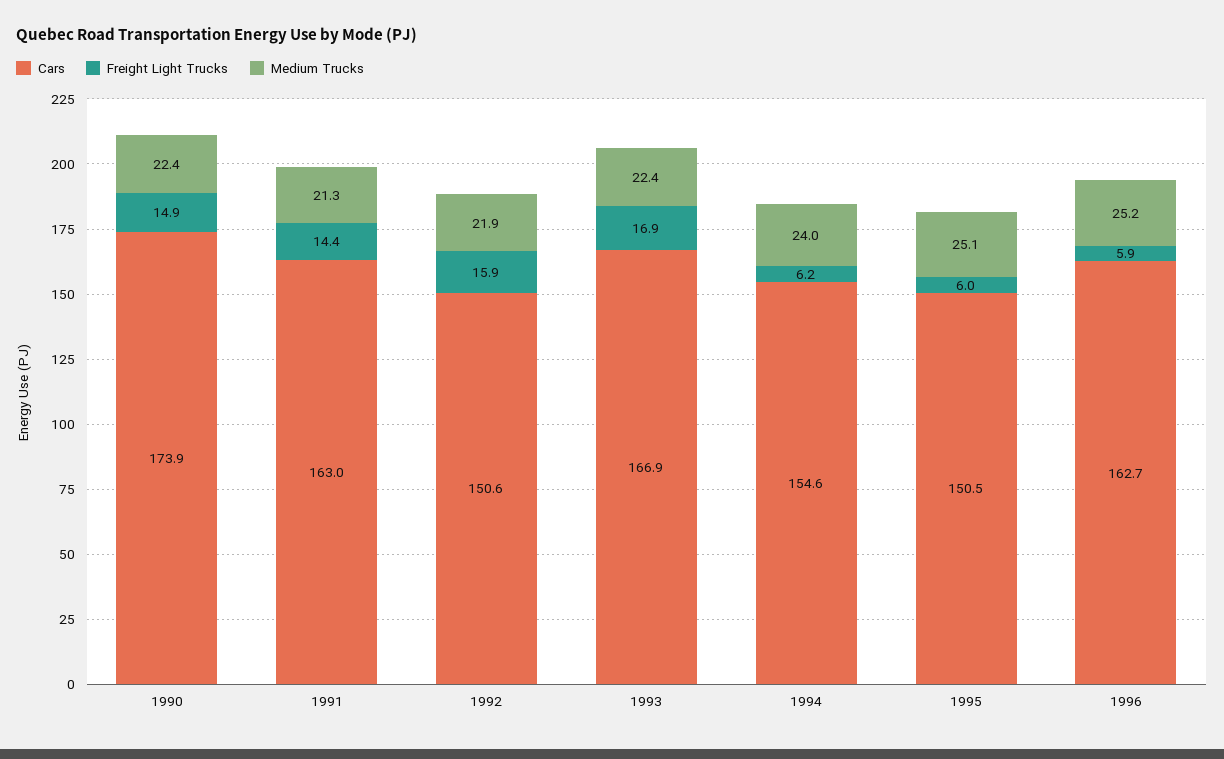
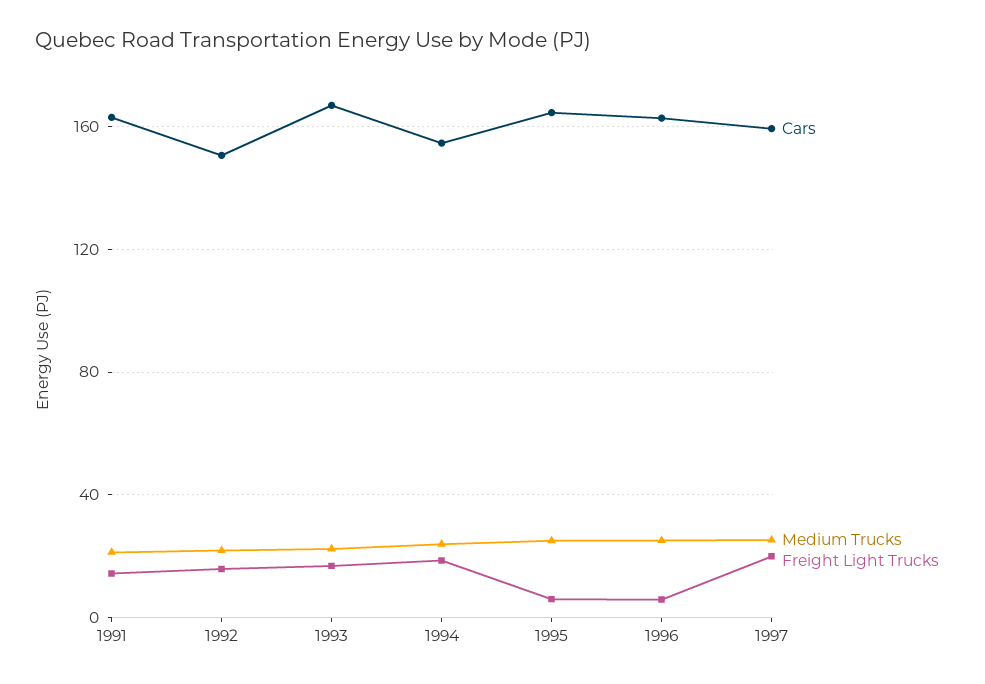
Cars, 1990: 173.9 -> none
Freight Light Trucks, 1990: 14.9 -> none
Medium Trucks, 1990: 22.4 -> none
Freight Light Trucks, 1994: 6.2 -> 20
Cars, 1995: 150.5 -> 165
Cars, 1997: none -> 160
Medium Trucks, 1997: none -> 25
Freight Light Trucks, 1997: none -> 20

